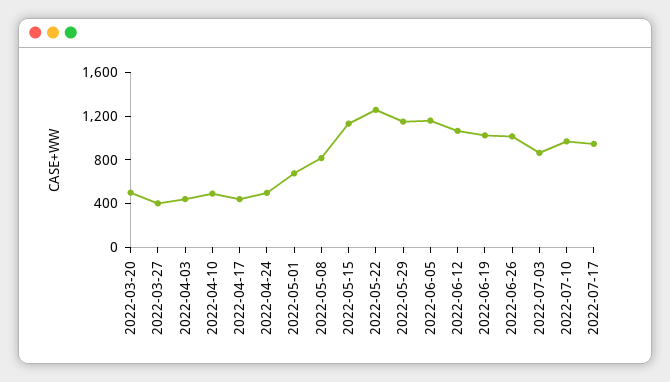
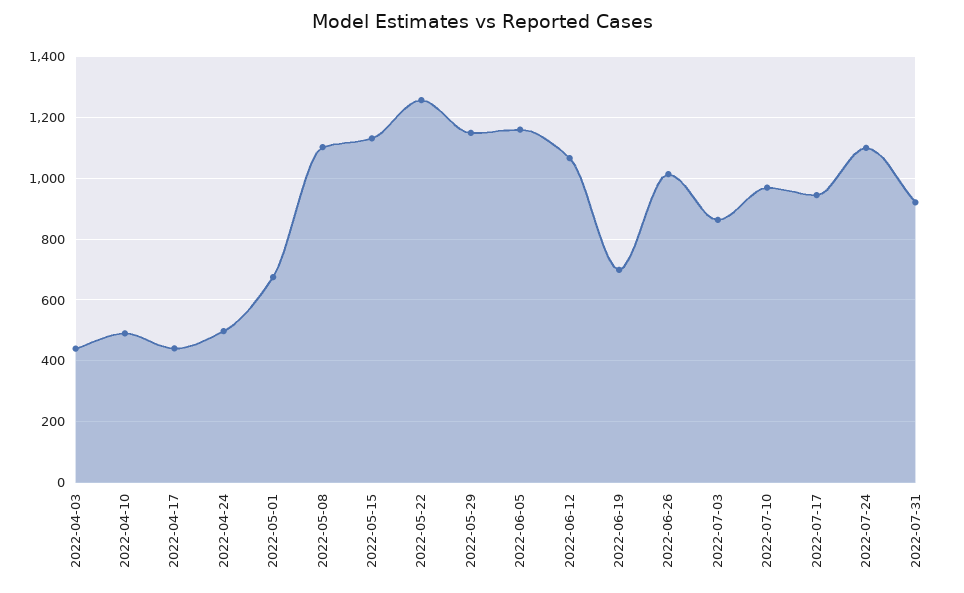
2022-03-20: 500 -> none
2022-03-27: 400 -> none
2022-05-08: 800 -> 1100
2022-06-19: 1000 -> 700
2022-07-24: none -> 1100
2022-07-31: none -> 920

